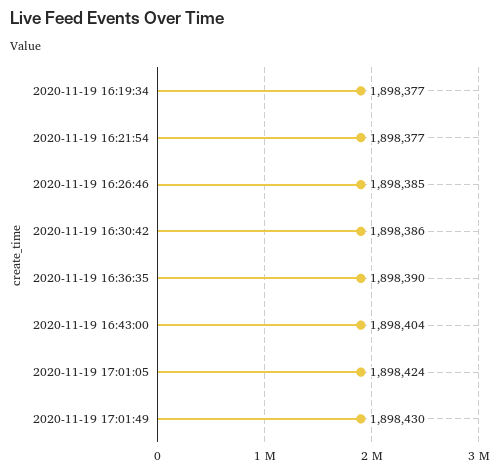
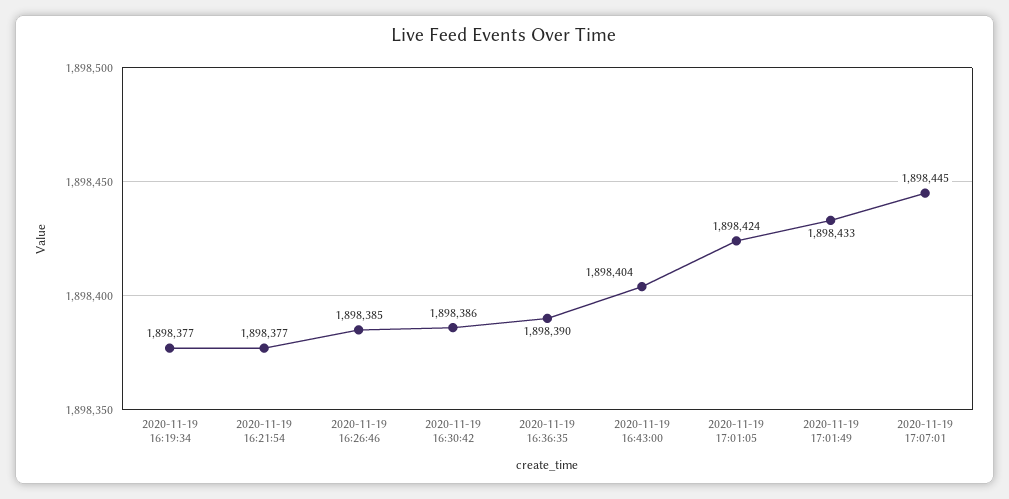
2020-11-19 17:01:49: 1898430 -> 1898433
2020-11-19 17:07:01: none -> 1898445

